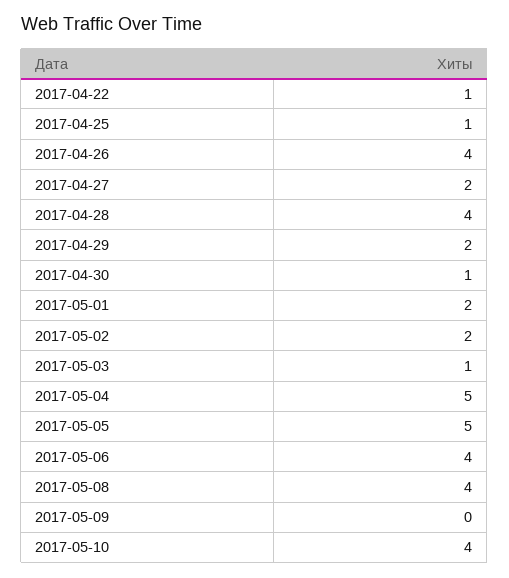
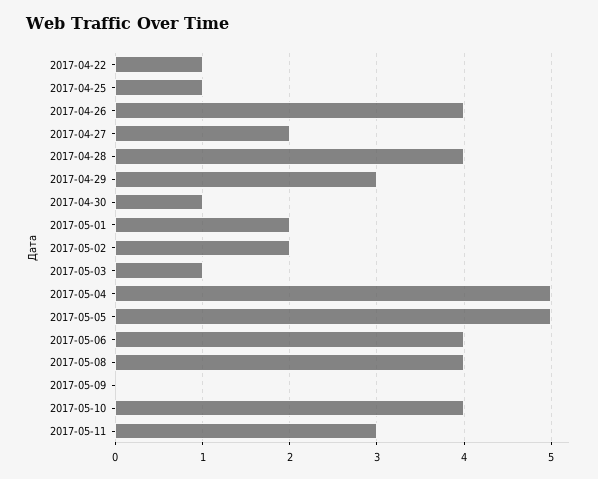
2017-04-29: 2 -> 3
2017-05-11: none -> 3

